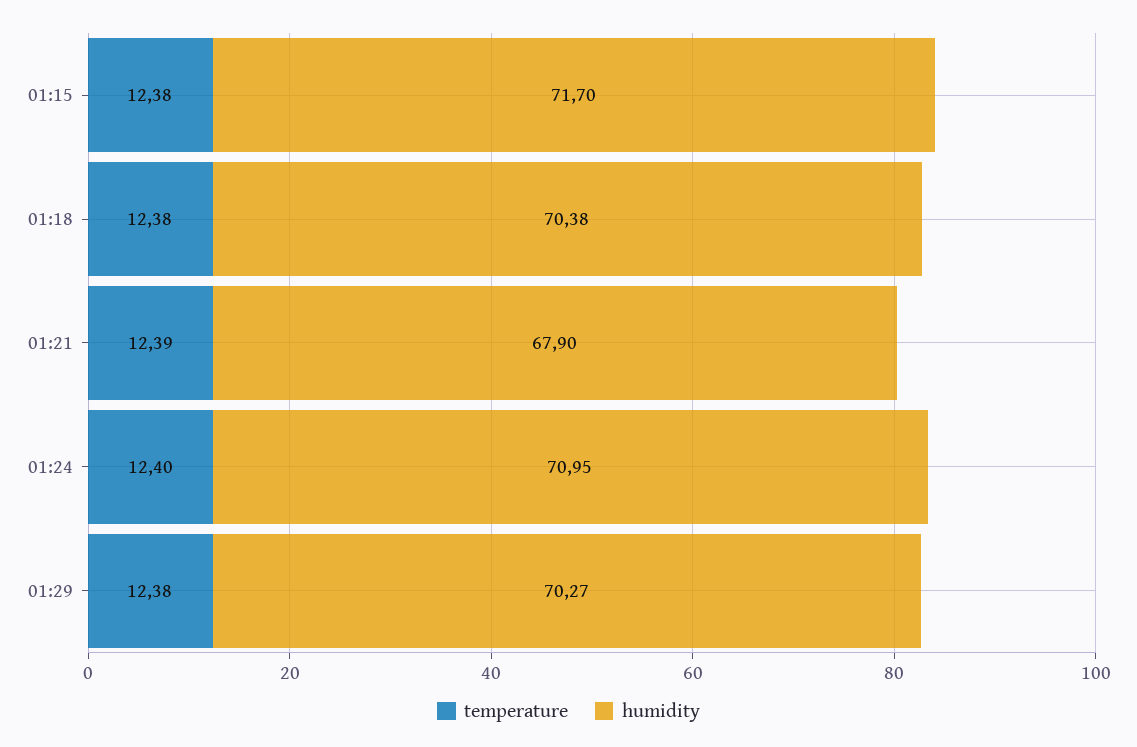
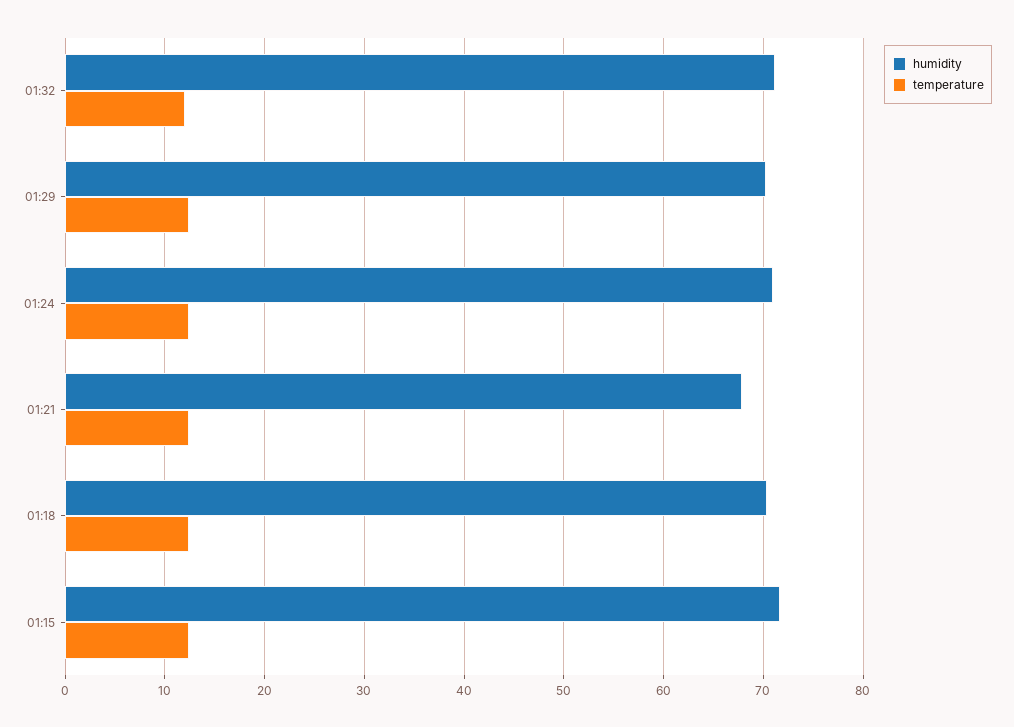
humidity, 01:32: none -> 71
temperature, 01:32: none -> 12

